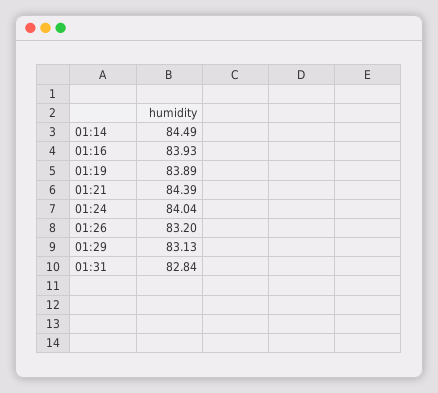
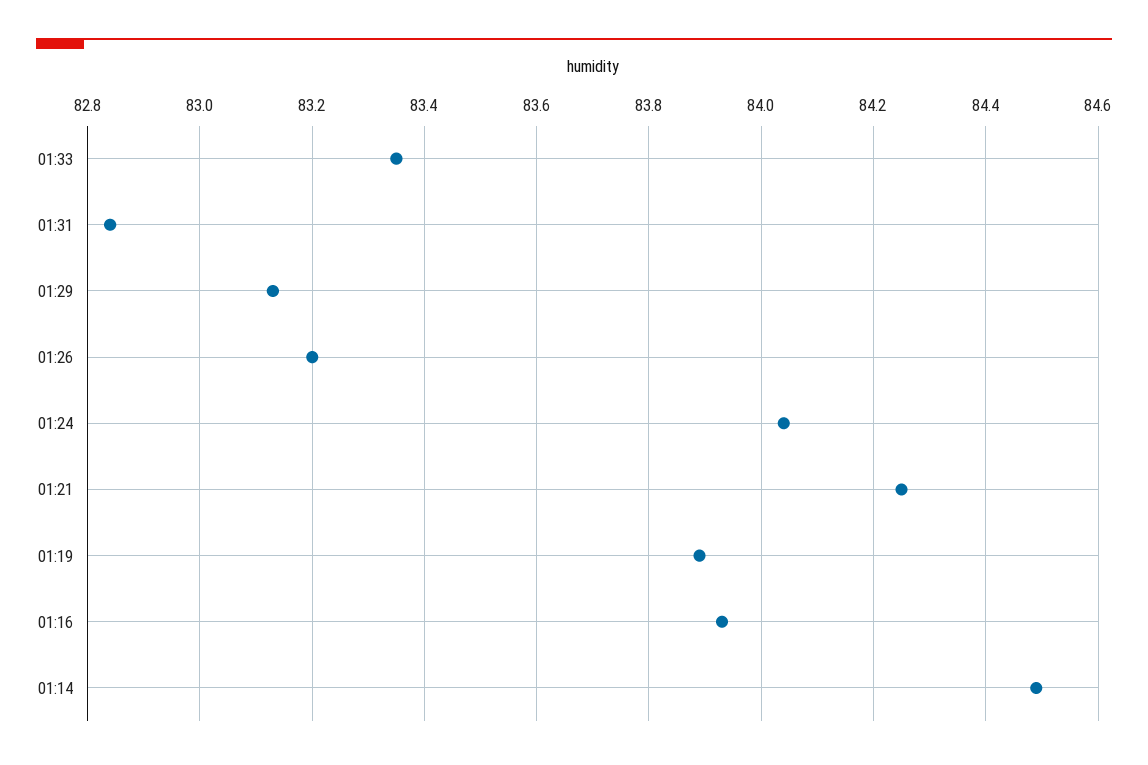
01:21: 84.39 -> 84.25
01:33: none -> 83.35

